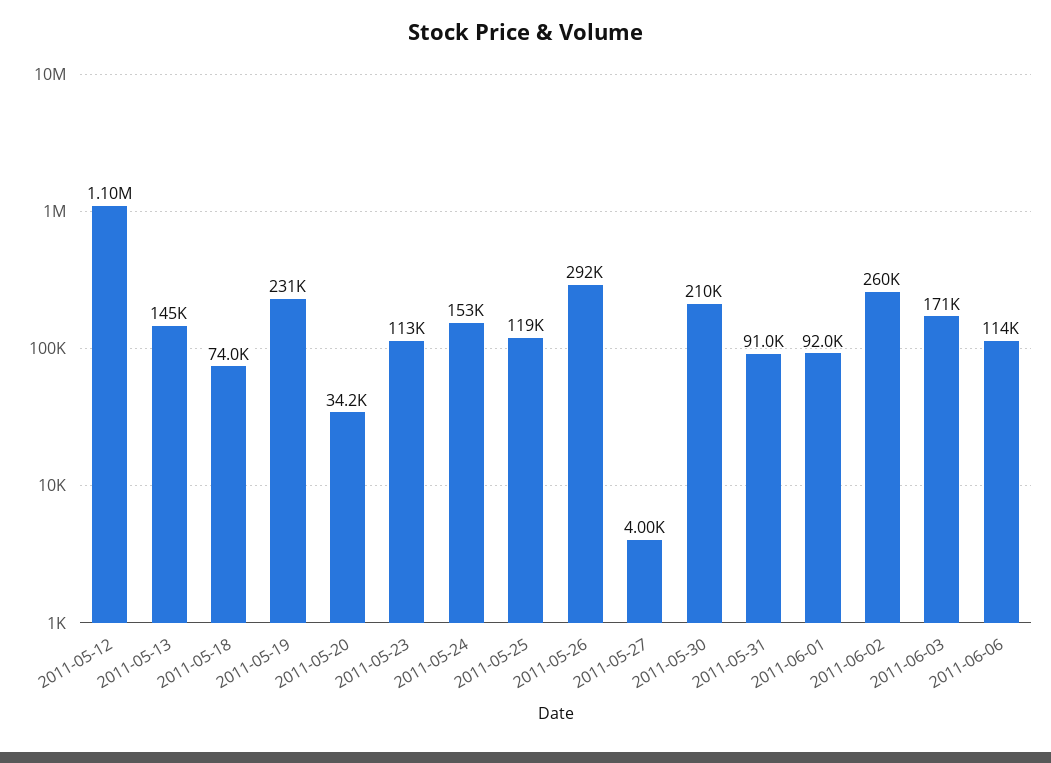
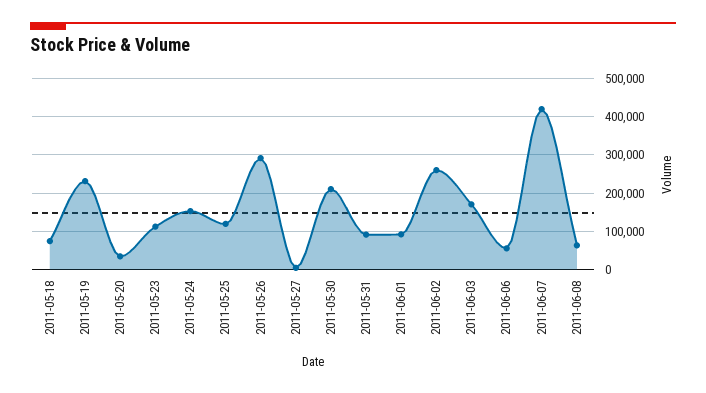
2011-05-12: 1100000 -> none
2011-05-13: 145000 -> none
2011-06-06: 114000 -> 60000
2011-06-07: none -> 420000
2011-06-08: none -> 60000

